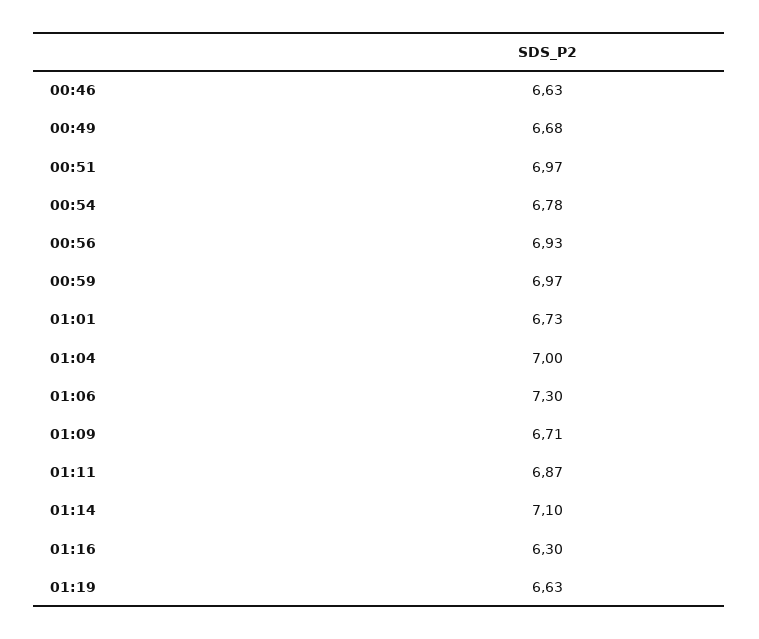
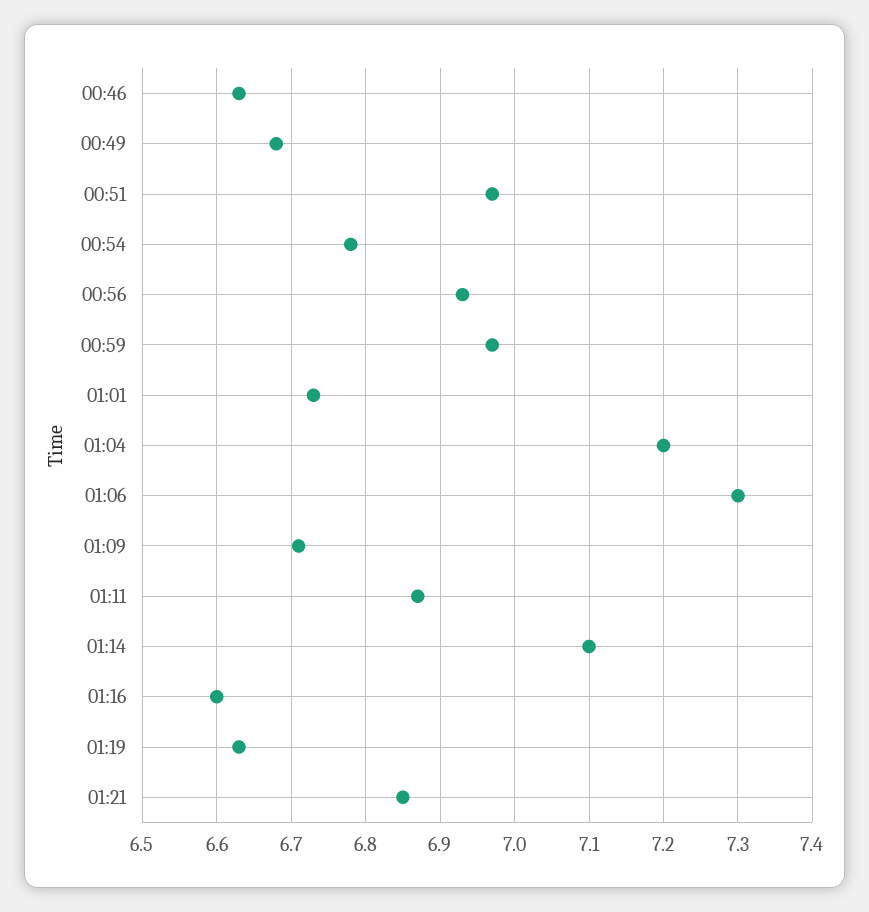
01:04: 7 -> 7.2
01:16: 6.3 -> 6.6
01:21: none -> 6.85

